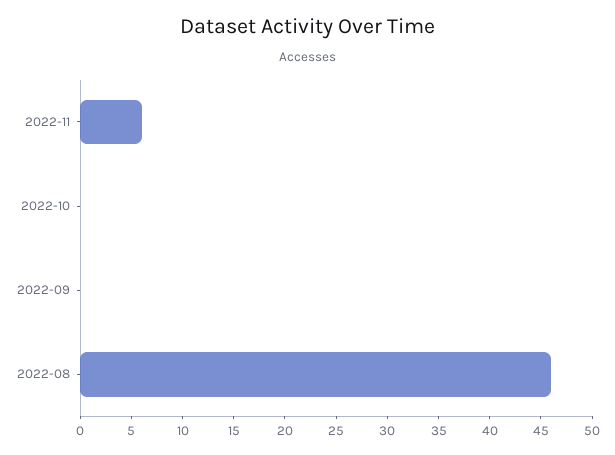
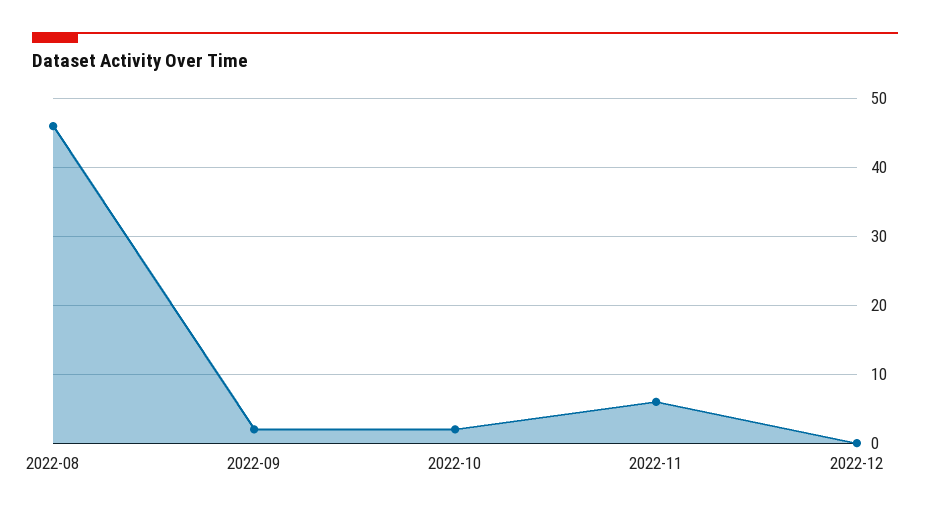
2022-10: 0 -> 2
2022-09: 0 -> 2
2022-12: none -> 0

